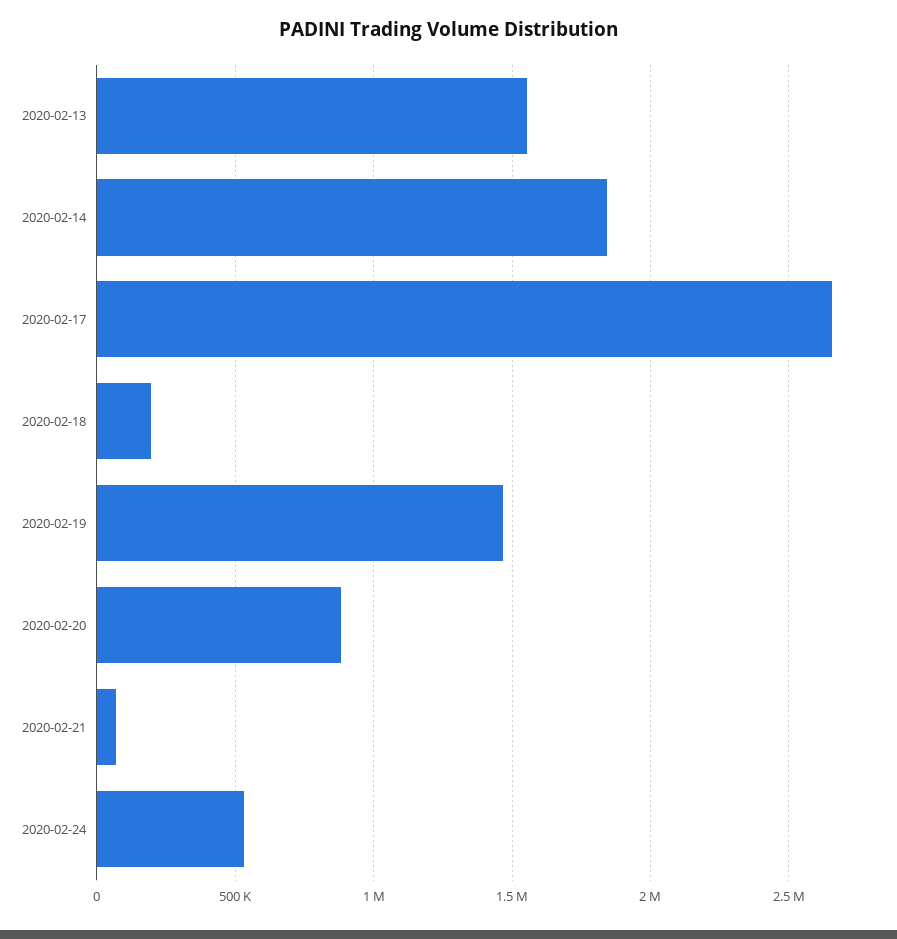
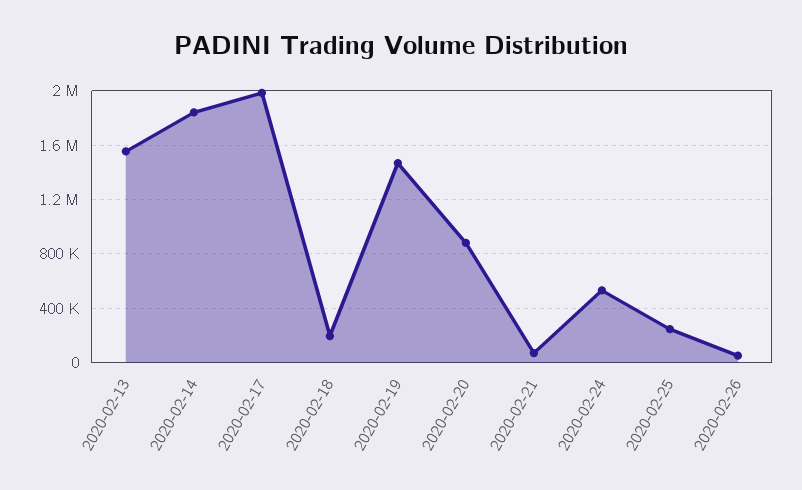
2020-02-17: 2650000 -> 2000000
2020-02-25: none -> 250000
2020-02-26: none -> 50000

